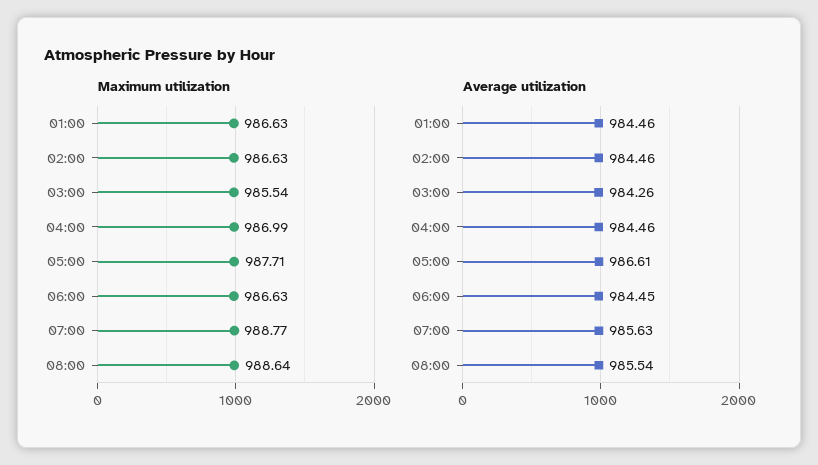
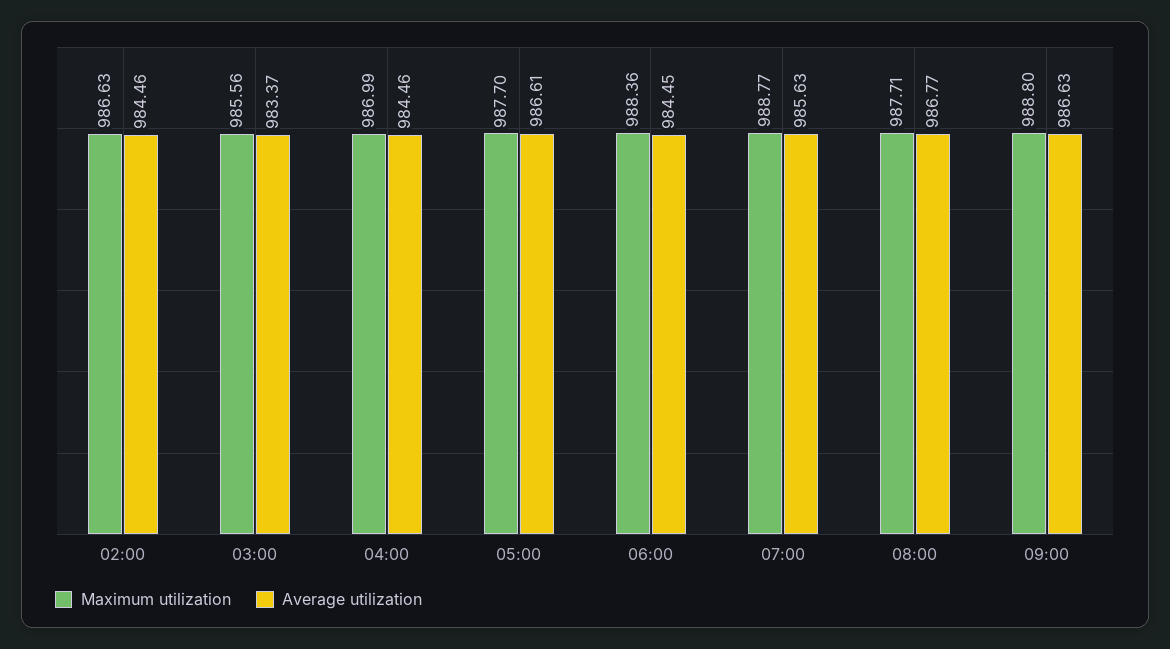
Maximum utilization, 01:00: 986.63 -> none
Maximum utilization, 03:00: 985.54 -> 985.56
Maximum utilization, 05:00: 987.71 -> 987.7
Maximum utilization, 06:00: 986.63 -> 988.36
Maximum utilization, 08:00: 988.64 -> 987.71
Average utilization, 01:00: 984.46 -> none
Average utilization, 03:00: 984.26 -> 983.37
Average utilization, 08:00: 985.54 -> 986.77
Maximum utilization, 09:00: none -> 988.8
Average utilization, 09:00: none -> 986.63

